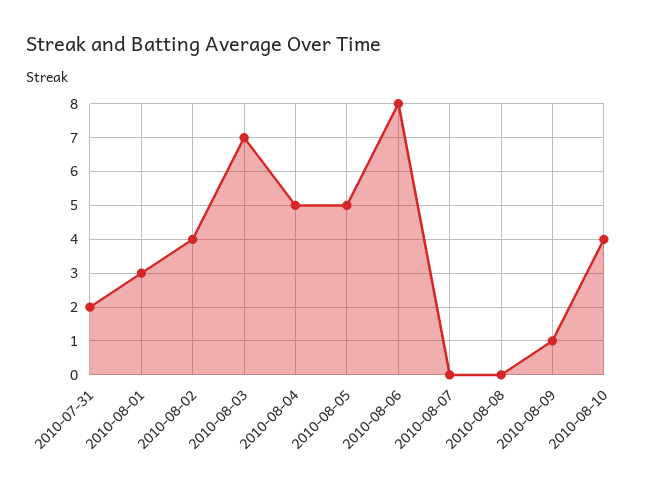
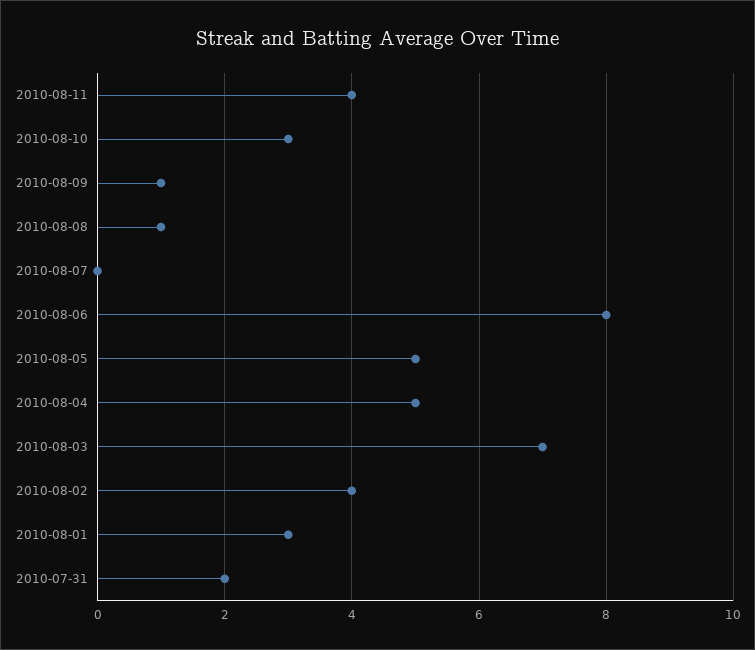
2010-08-08: 0 -> 1
2010-08-10: 4 -> 3
2010-08-11: none -> 4

